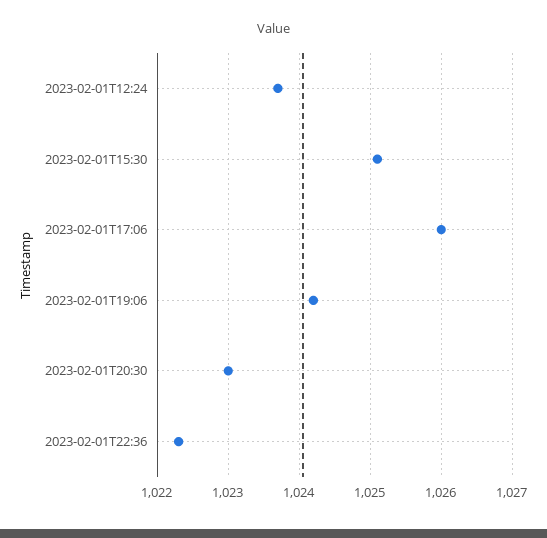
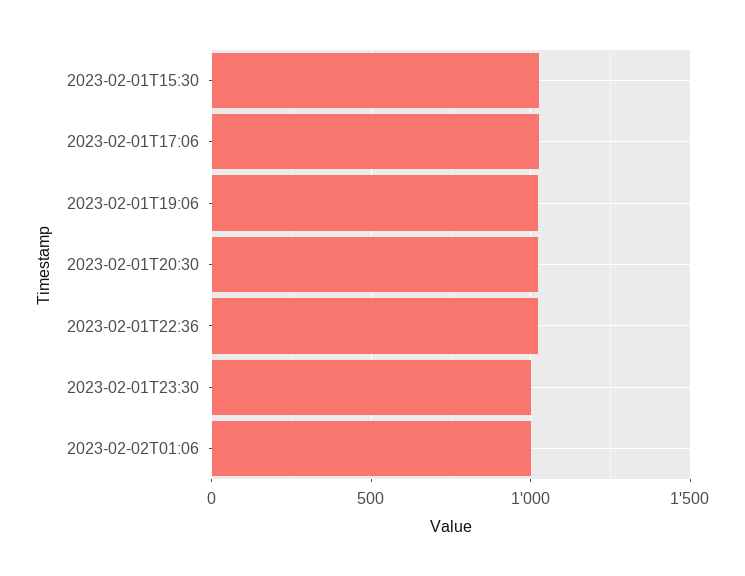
2023-02-01T12:24: 1023.7 -> none
2023-02-01T23:30: none -> 1000
2023-02-02T01:06: none -> 1000

